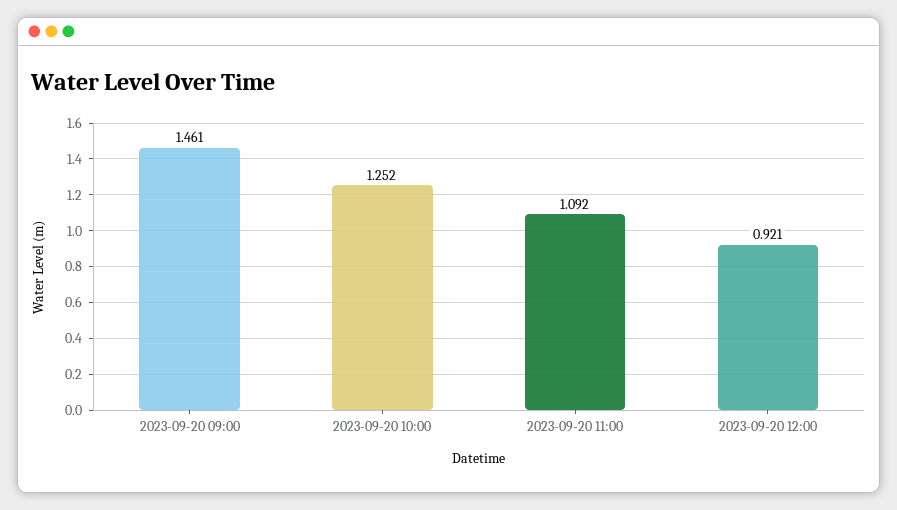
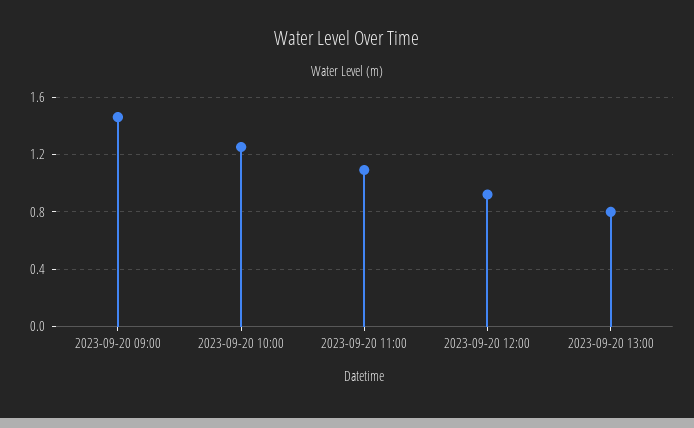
2023-09-20 13:00: none -> 0.8

